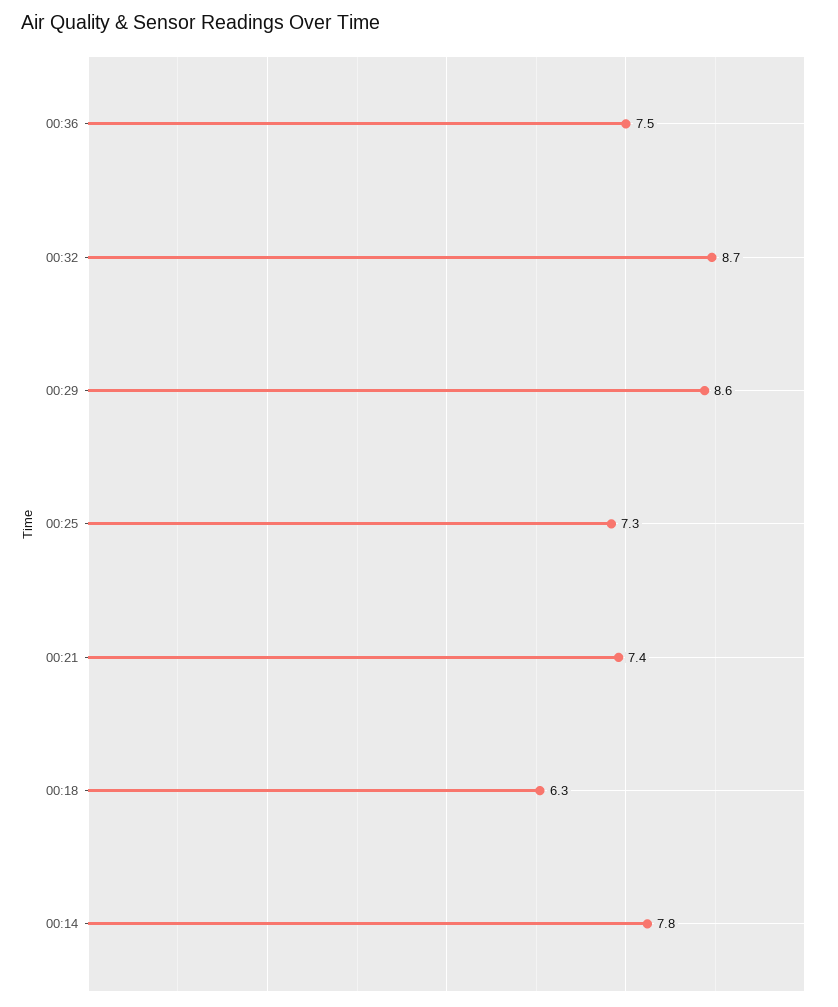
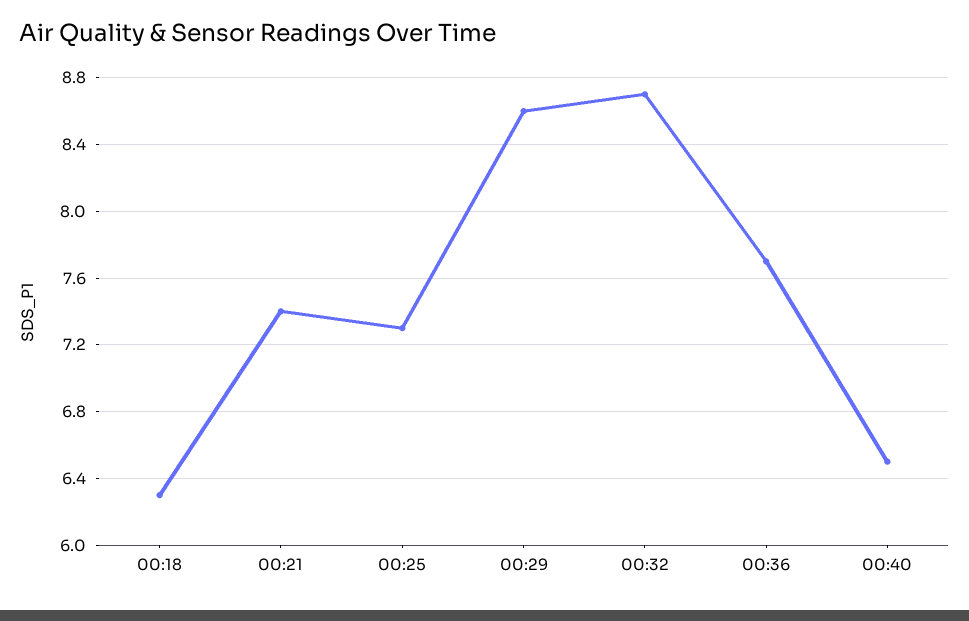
00:36: 7.5 -> 7.7
00:14: 7.8 -> none
00:40: none -> 6.5

